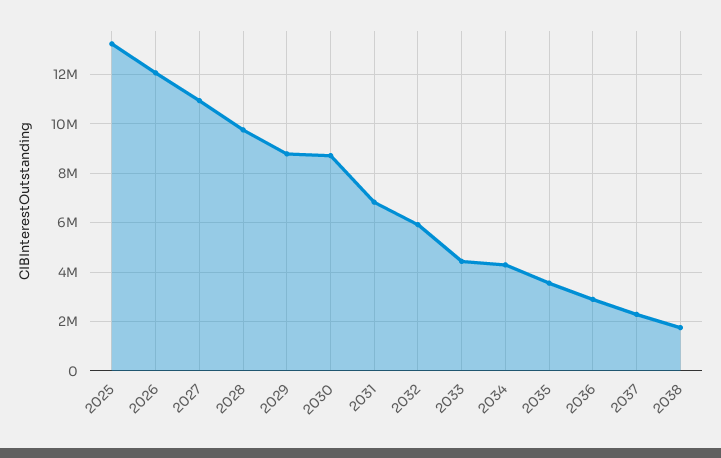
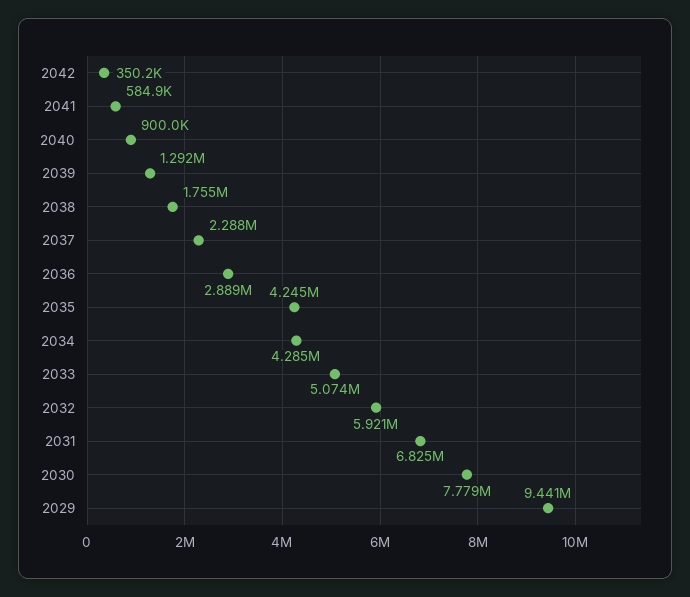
2025: 13250000 -> none
2026: 12000000 -> none
2027: 11000000 -> none
2028: 9750000 -> none
2029: 8750000 -> 9441000
2030: 8750000 -> 7779000
2033: 4500000 -> 5074000
2035: 3500000 -> 4245000
2042: none -> 350200
2041: none -> 584900
2040: none -> 900000
2039: none -> 1292000

